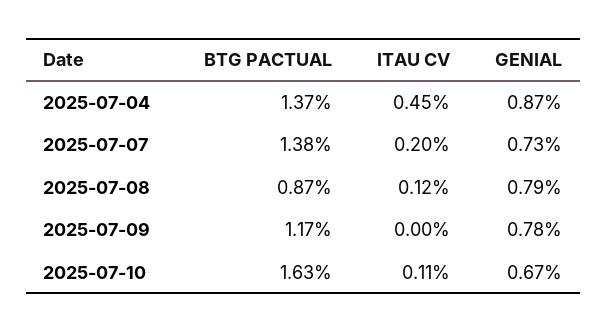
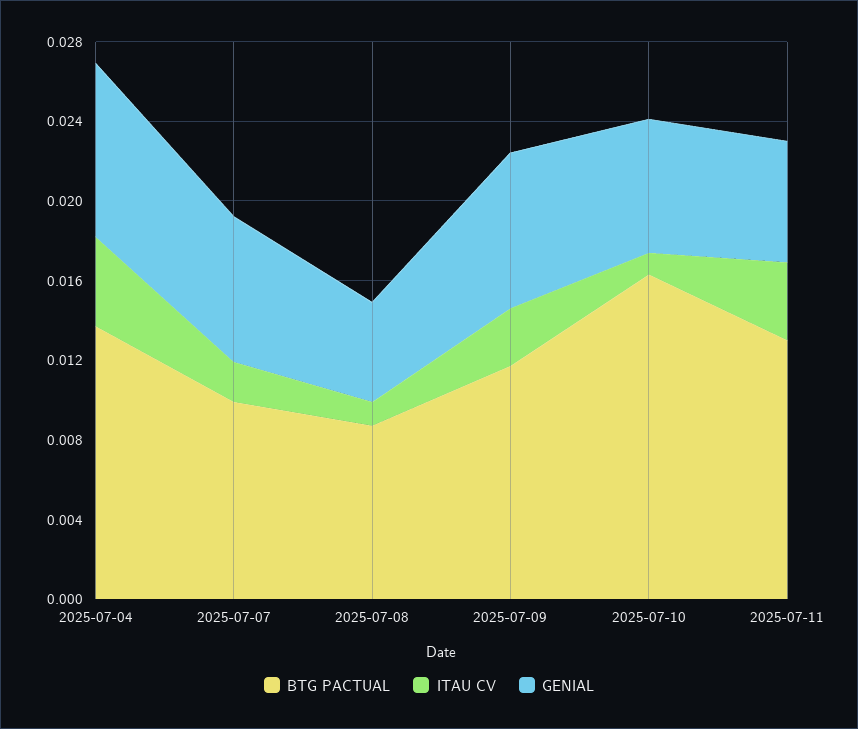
BTG PACTUAL, 2025-07-07: 0.0138 -> 0.01
GENIAL, 2025-07-08: 0.0079 -> 0.005
ITAU CV, 2025-07-09: 0 -> 0.003
BTG PACTUAL, 2025-07-11: none -> 0.013
ITAU CV, 2025-07-11: none -> 0.004
GENIAL, 2025-07-11: none -> 0.006

